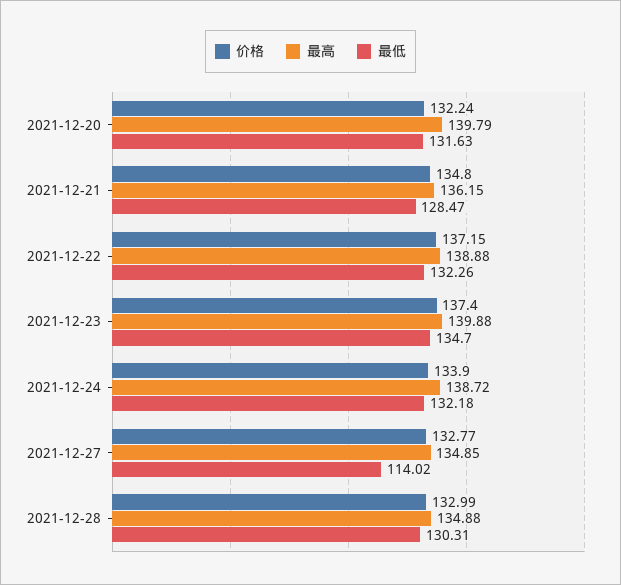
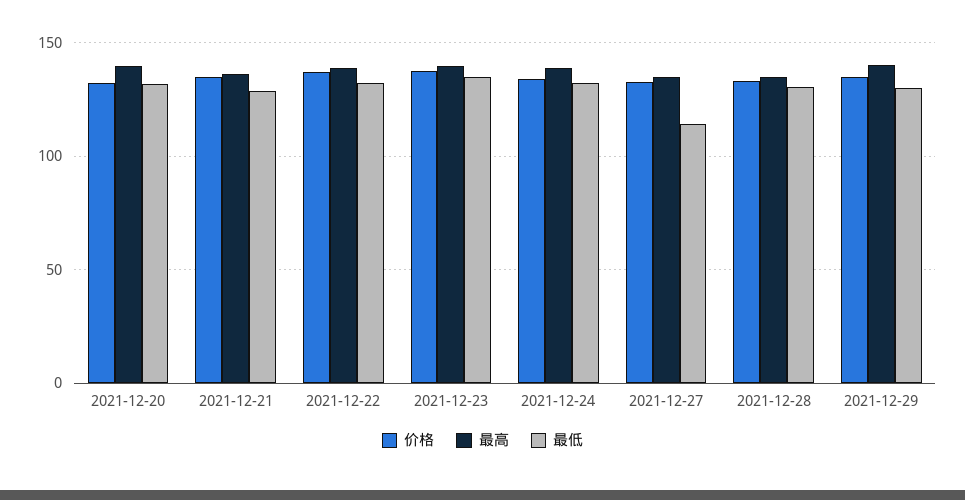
价格, 2021-12-29: none -> 135
最高, 2021-12-29: none -> 140
最低, 2021-12-29: none -> 130

